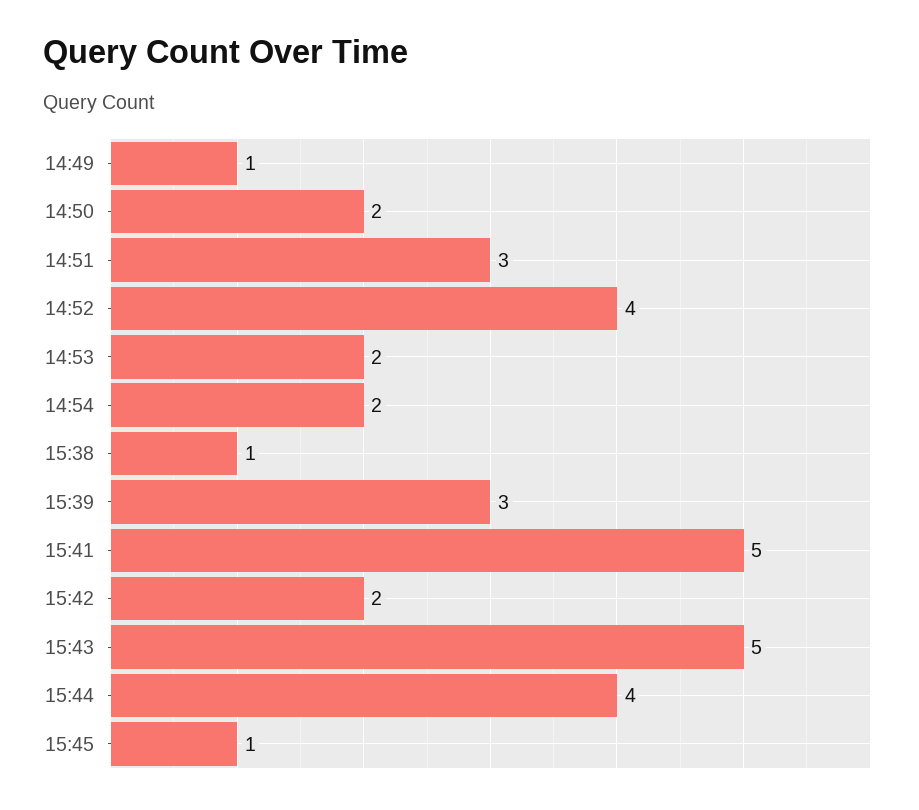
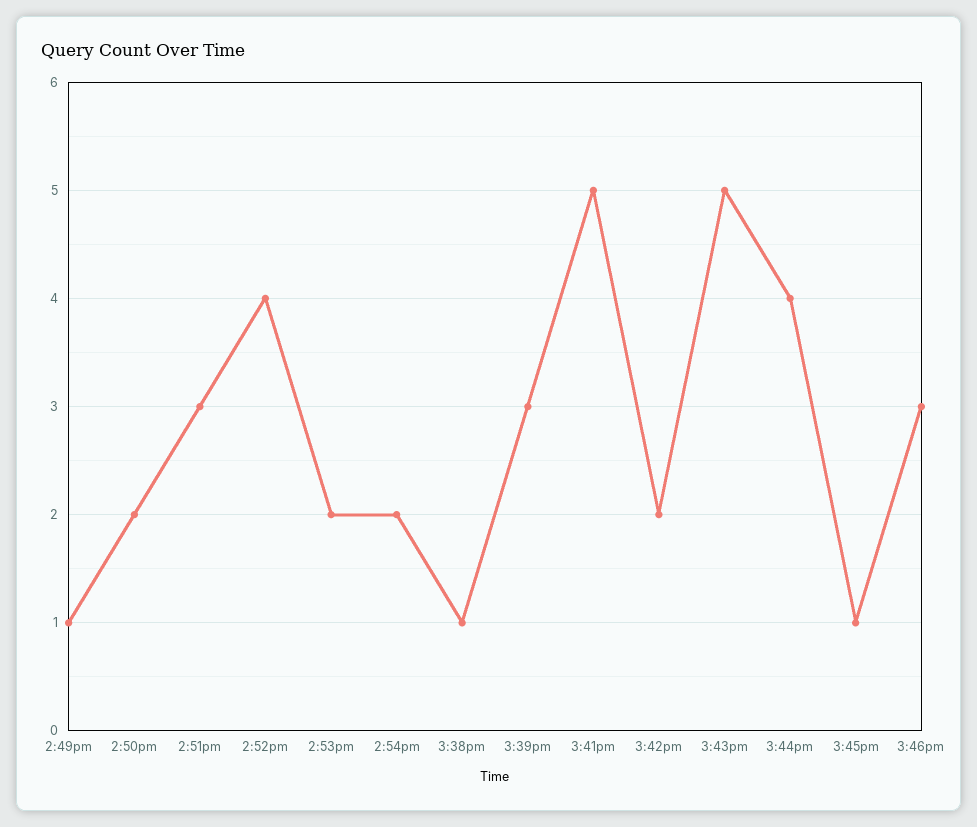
3:46pm: none -> 3

